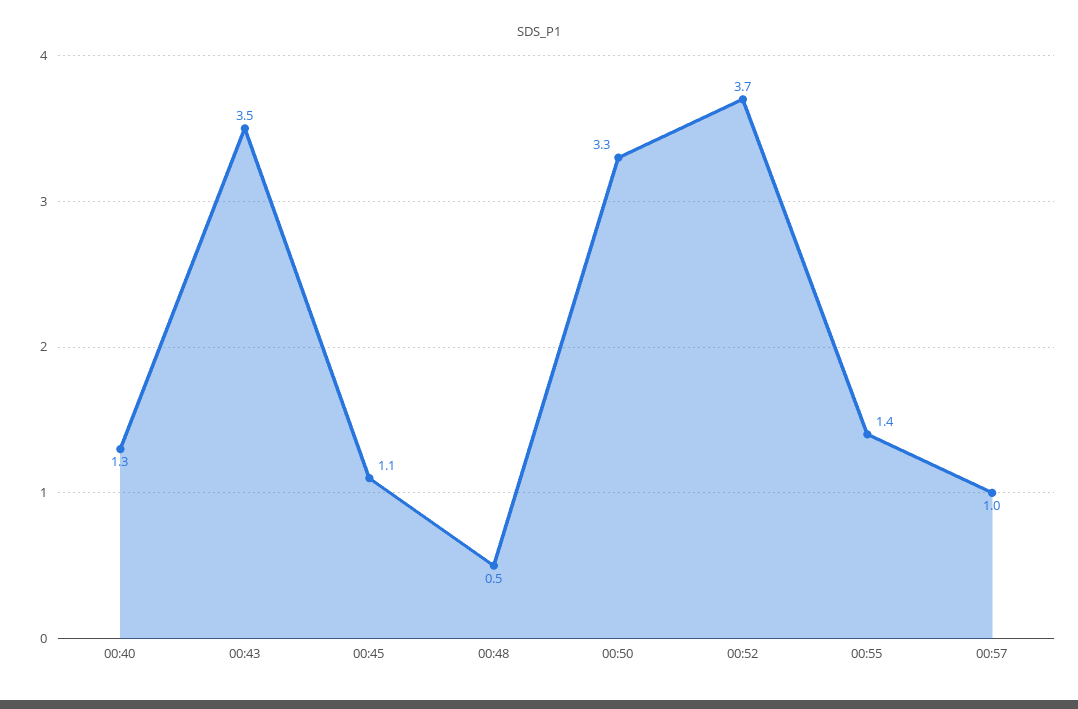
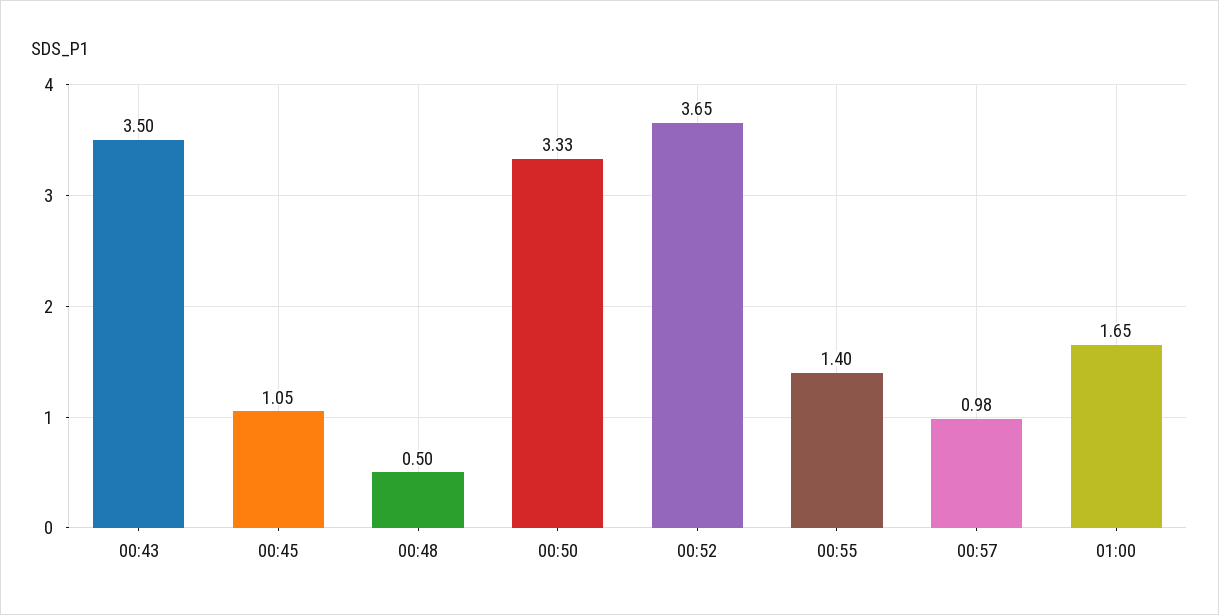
00:40: 1.3 -> none
01:00: none -> 1.65

